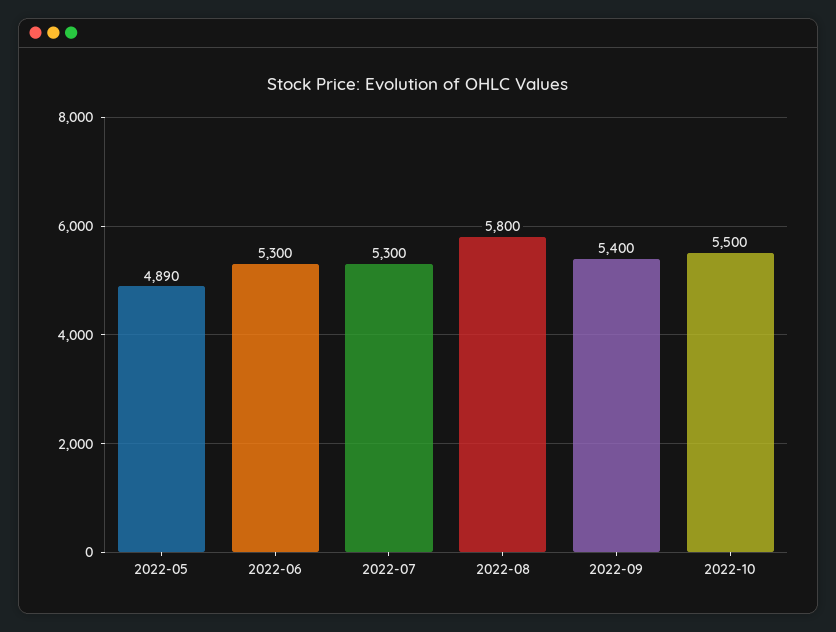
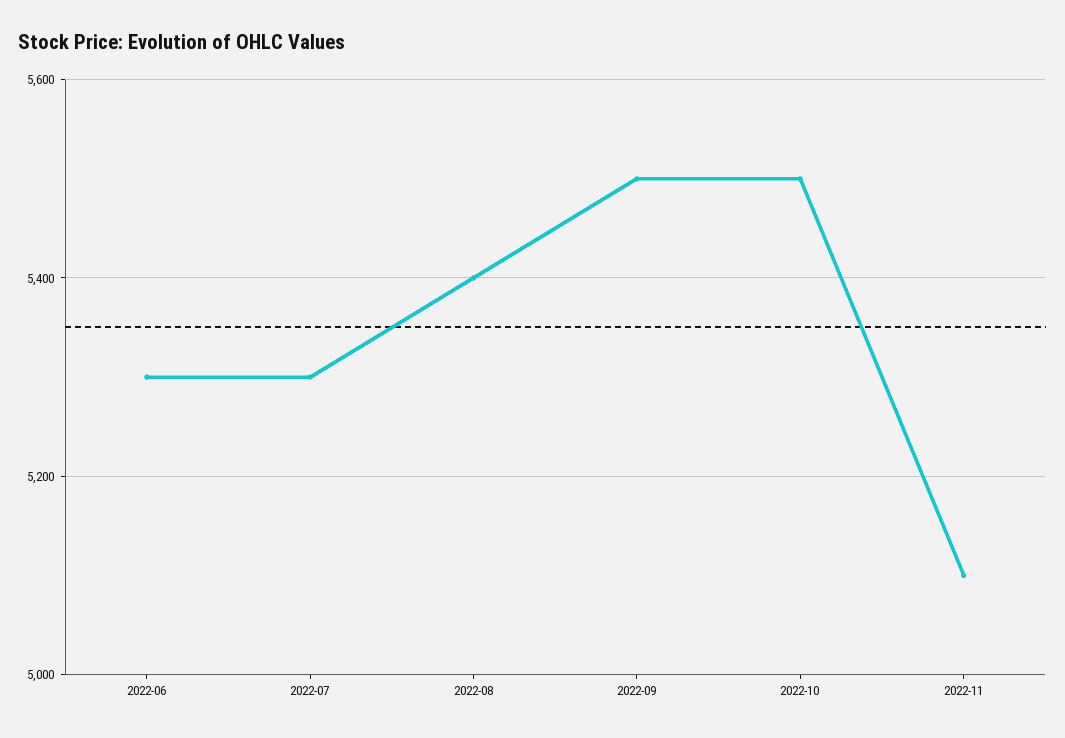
2022-05: 4890 -> none
2022-08: 5800 -> 5400
2022-09: 5400 -> 5500
2022-11: none -> 5100

